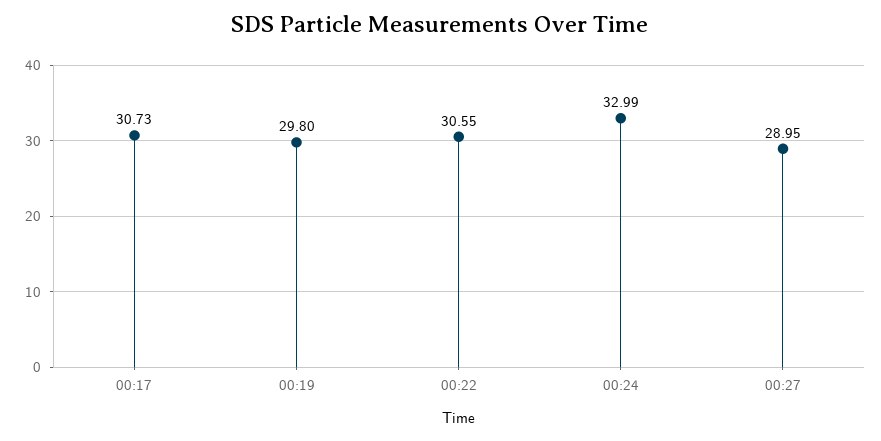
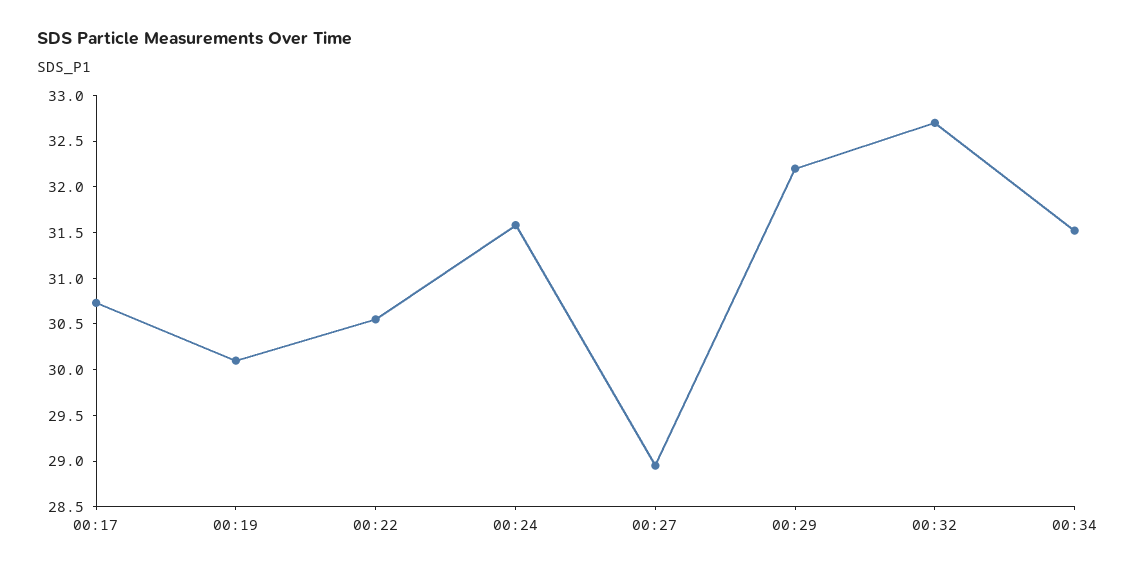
00:19: 29.8 -> 30.1
00:24: 32.99 -> 31.6
00:29: none -> 32.2
00:32: none -> 32.7
00:34: none -> 31.5

